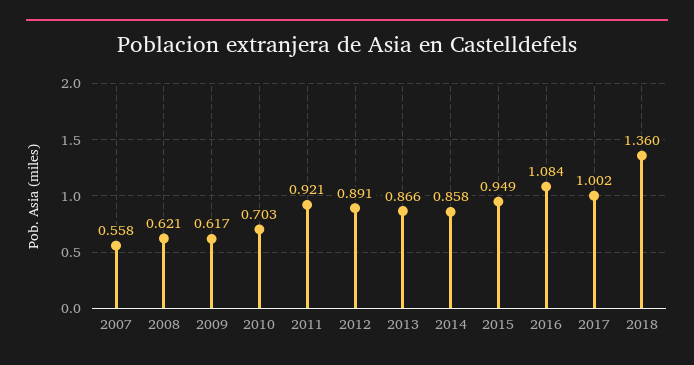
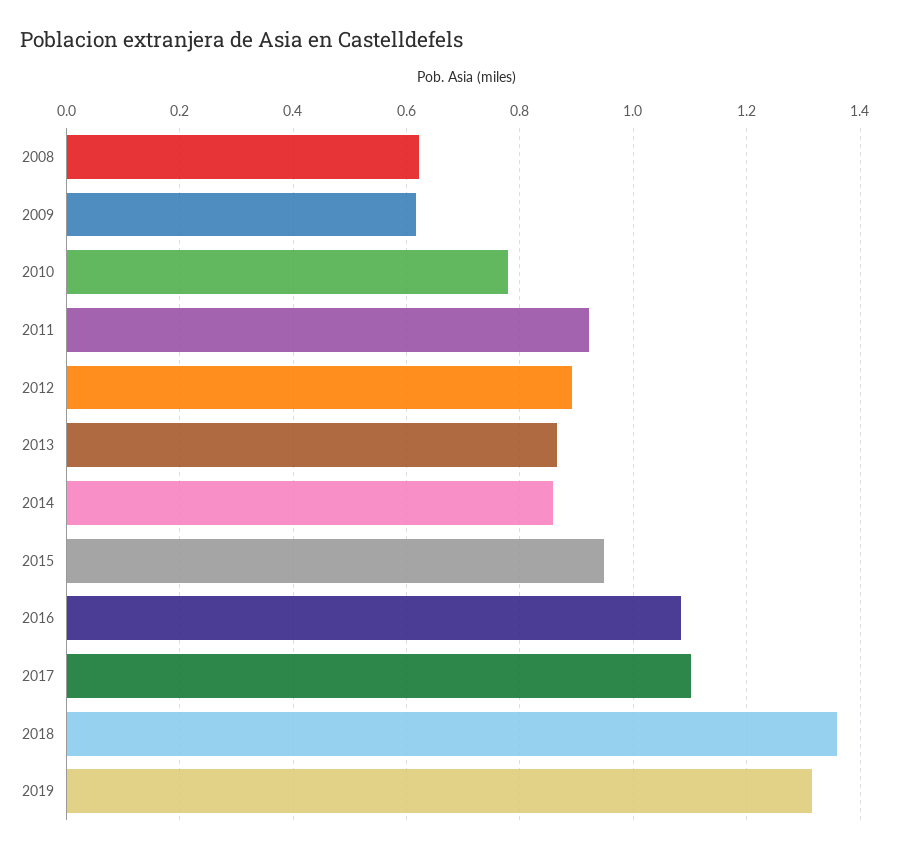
2007: 0.558 -> none
2010: 0.703 -> 0.78
2017: 1.002 -> 1.1
2019: none -> 1.32

